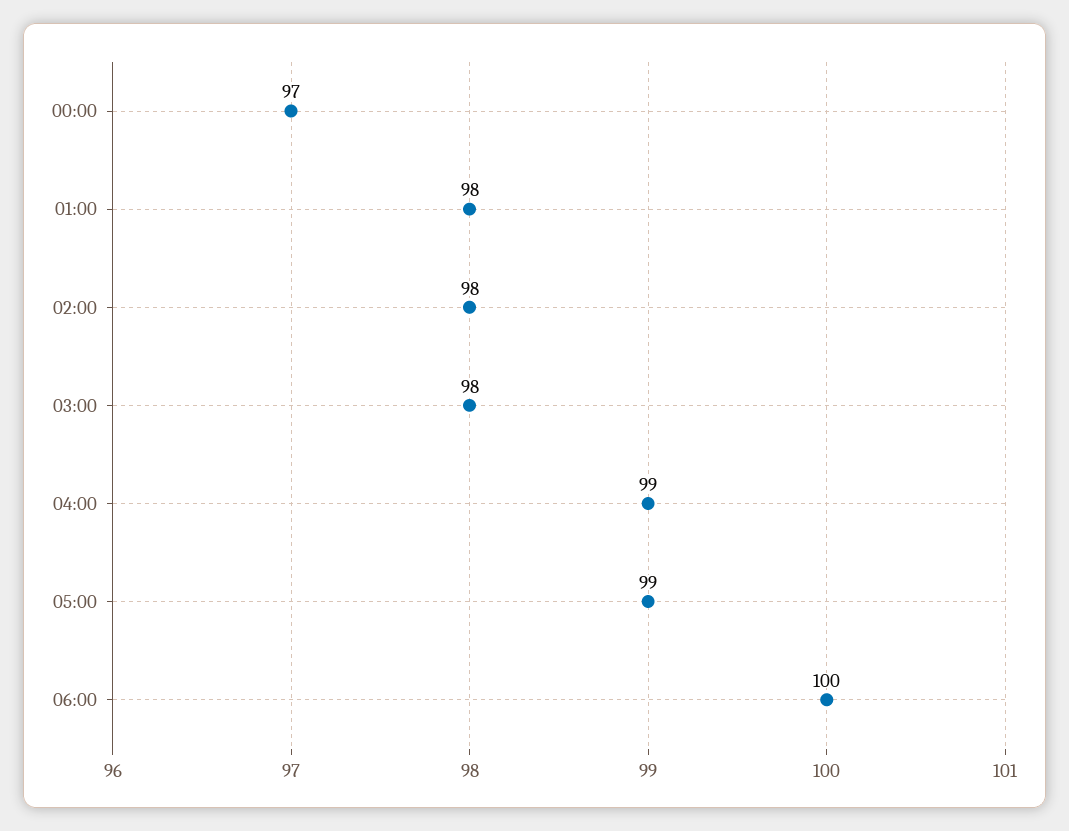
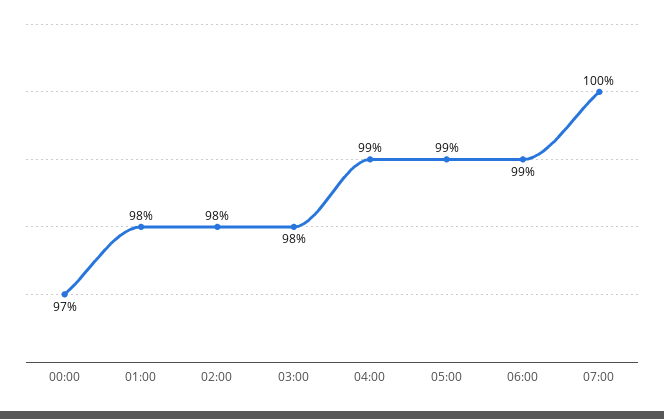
06:00: 100 -> 99
07:00: none -> 100

